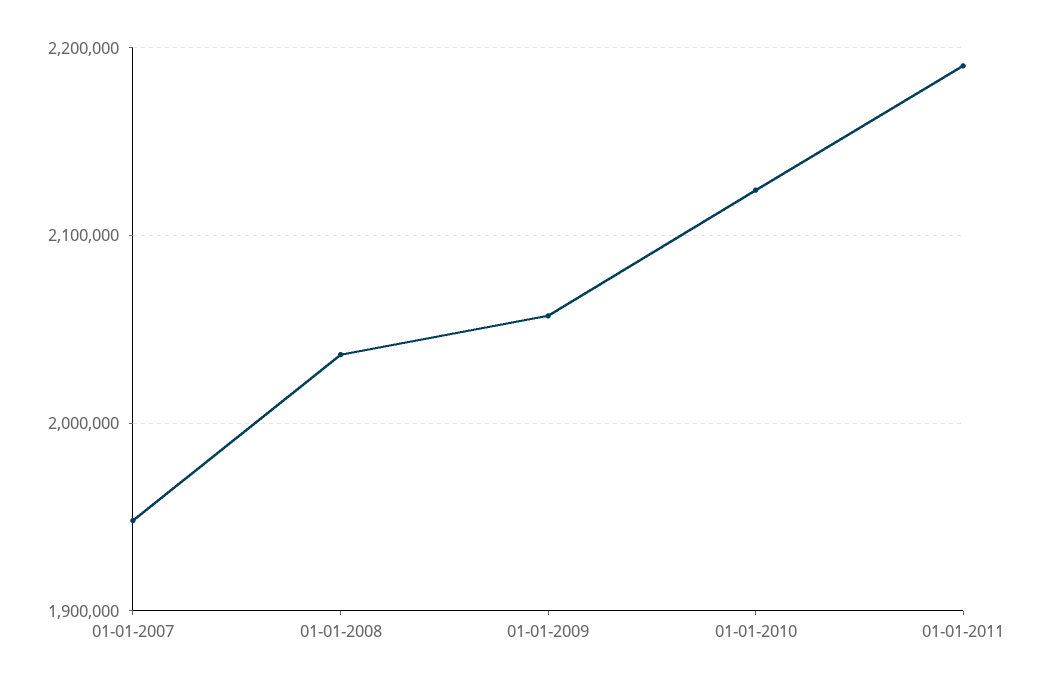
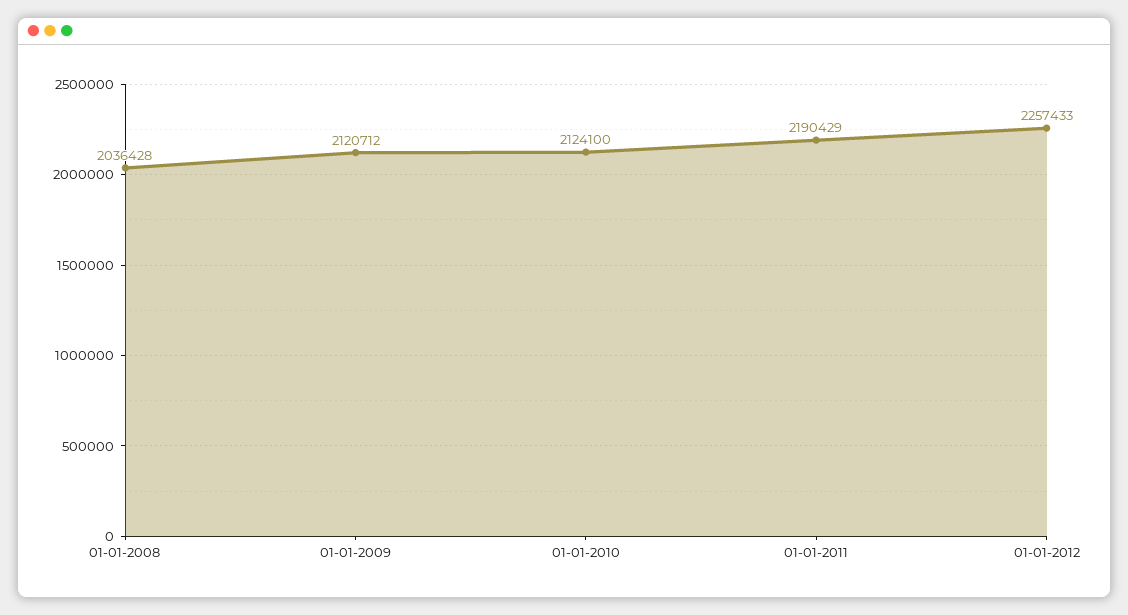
01-01-2007: 1950000 -> none
01-01-2009: 2060000 -> 2120712
01-01-2012: none -> 2257433

